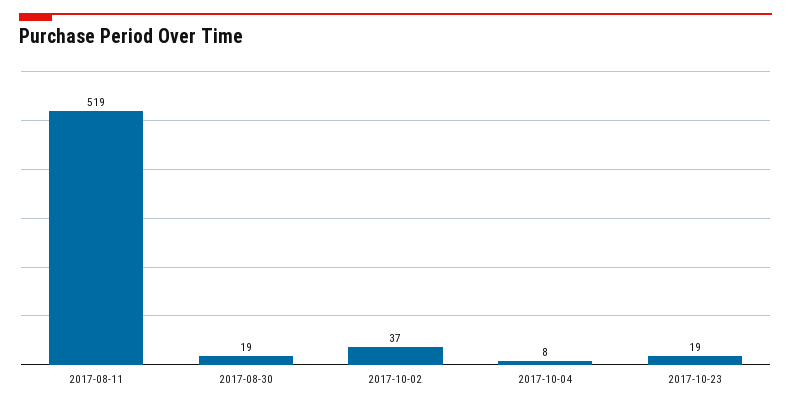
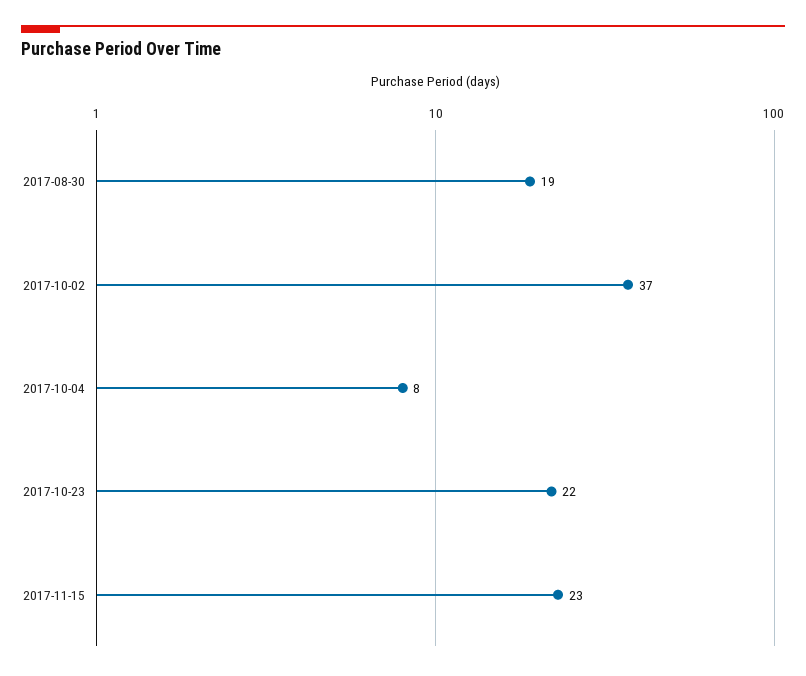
2017-08-11: 519 -> none
2017-10-23: 19 -> 22
2017-11-15: none -> 23

